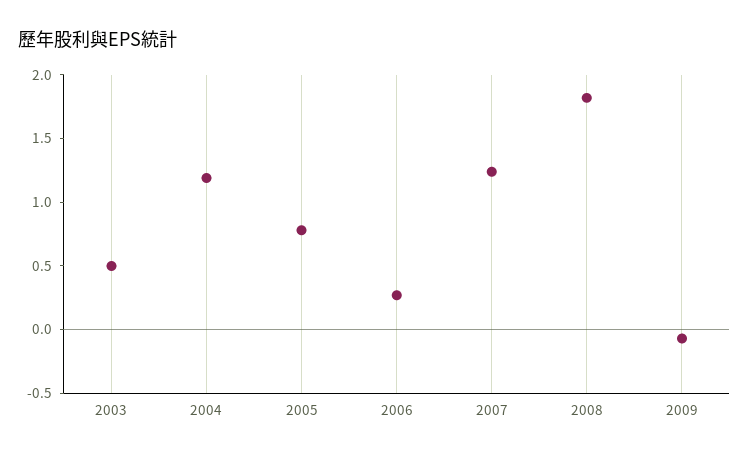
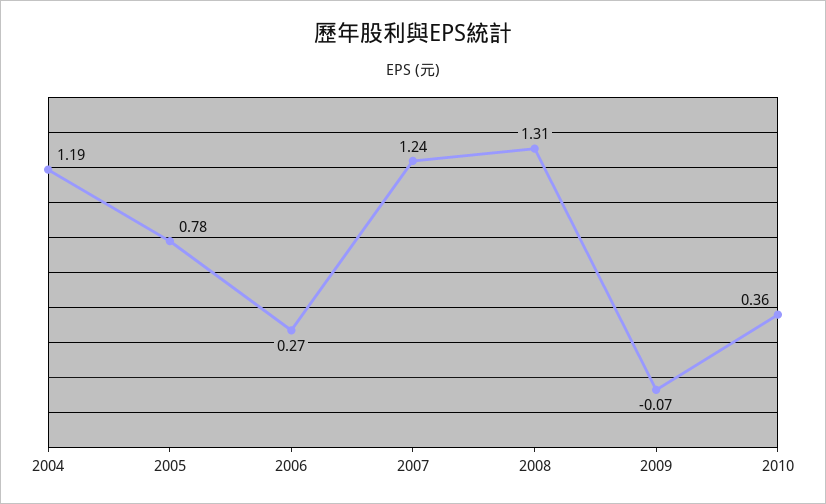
2003: 0.5 -> none
2008: 1.8 -> 1.31
2010: none -> 0.36

